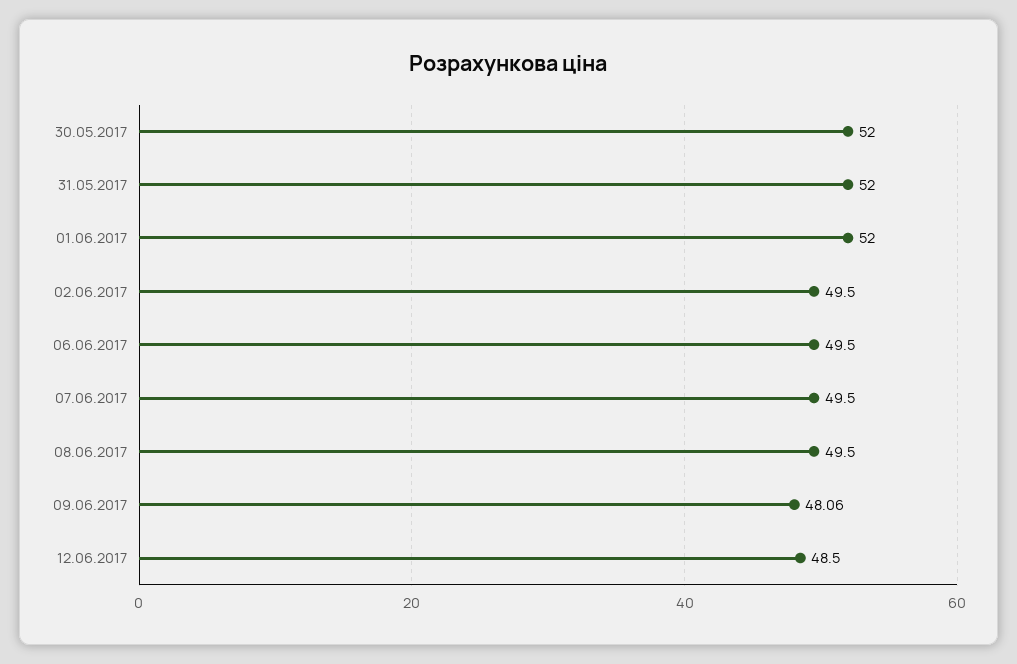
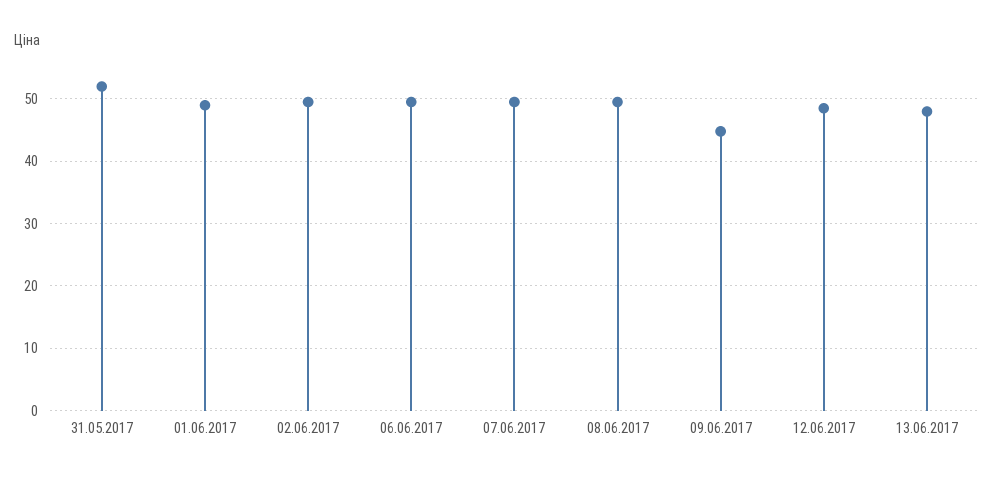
30.05.2017: 52 -> none
01.06.2017: 52 -> 49
09.06.2017: 48.06 -> 45
13.06.2017: none -> 48

